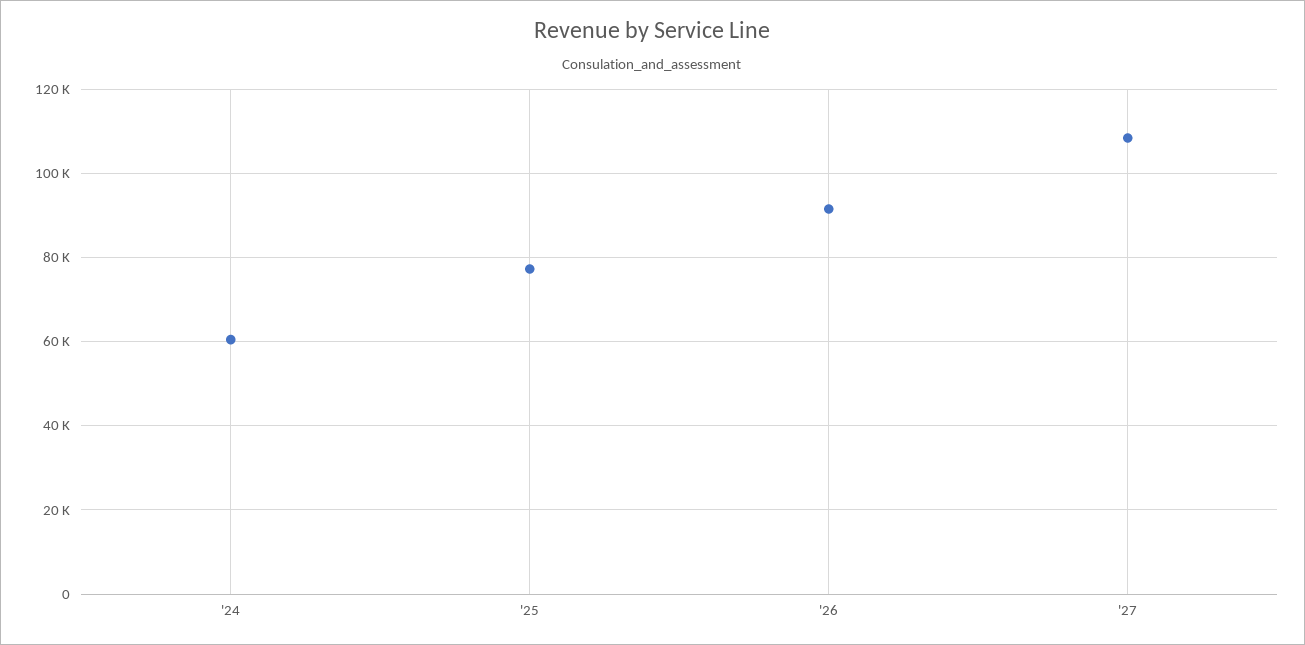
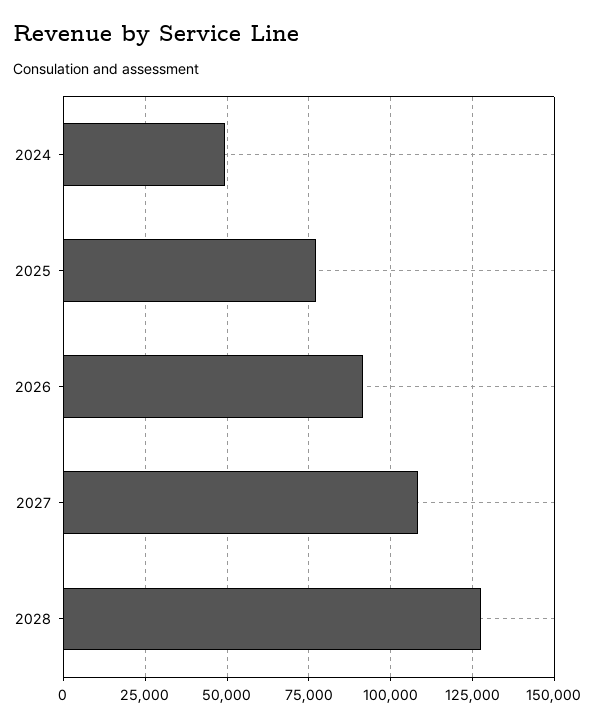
'24: 60000 -> 50000
2028: none -> 127500

